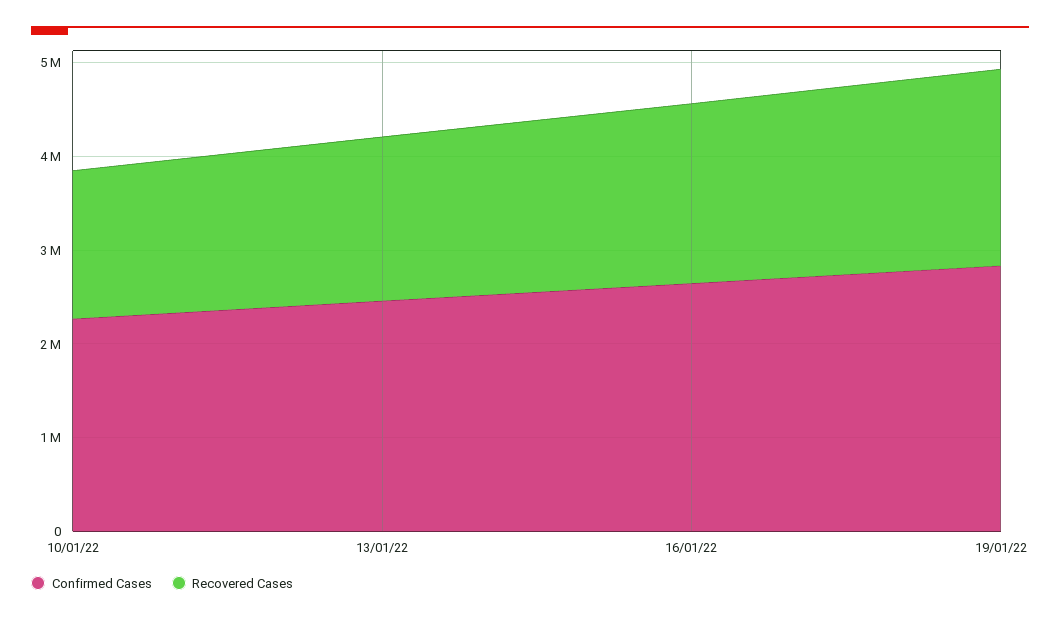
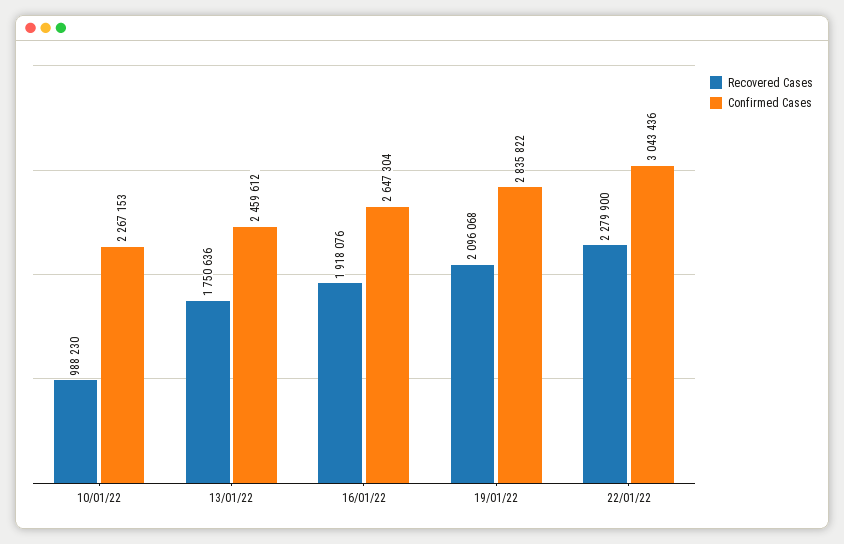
Recovered Cases, 10/01/22: 1600000 -> 988230
Recovered Cases, 22/01/22: none -> 2279900
Confirmed Cases, 22/01/22: none -> 3043436

